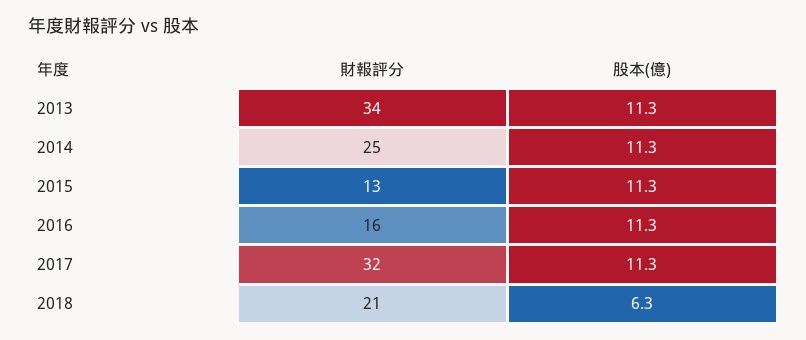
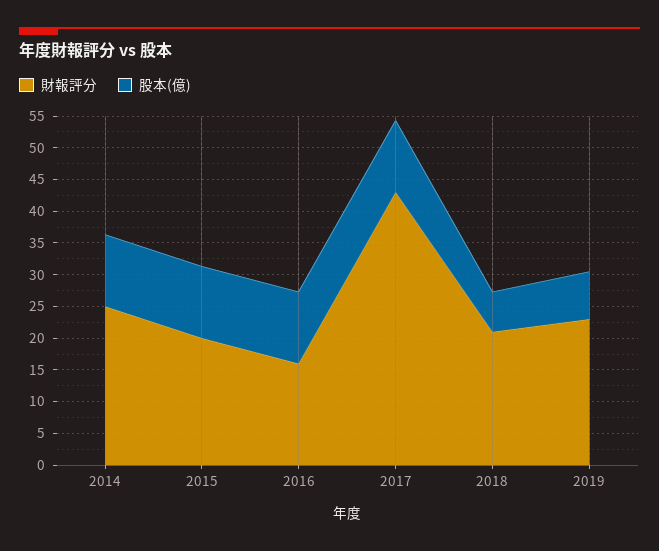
財報評分, 2013: 34 -> none
股本(億), 2013: 11.3 -> none
財報評分, 2015: 13 -> 20
財報評分, 2017: 32 -> 42.5
財報評分, 2019: none -> 22.5
股本(億), 2019: none -> 7.5

